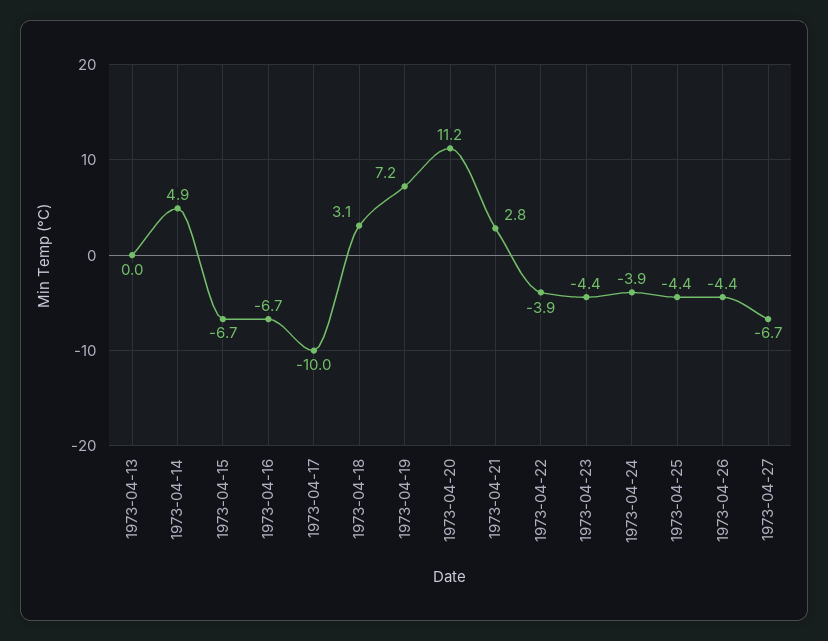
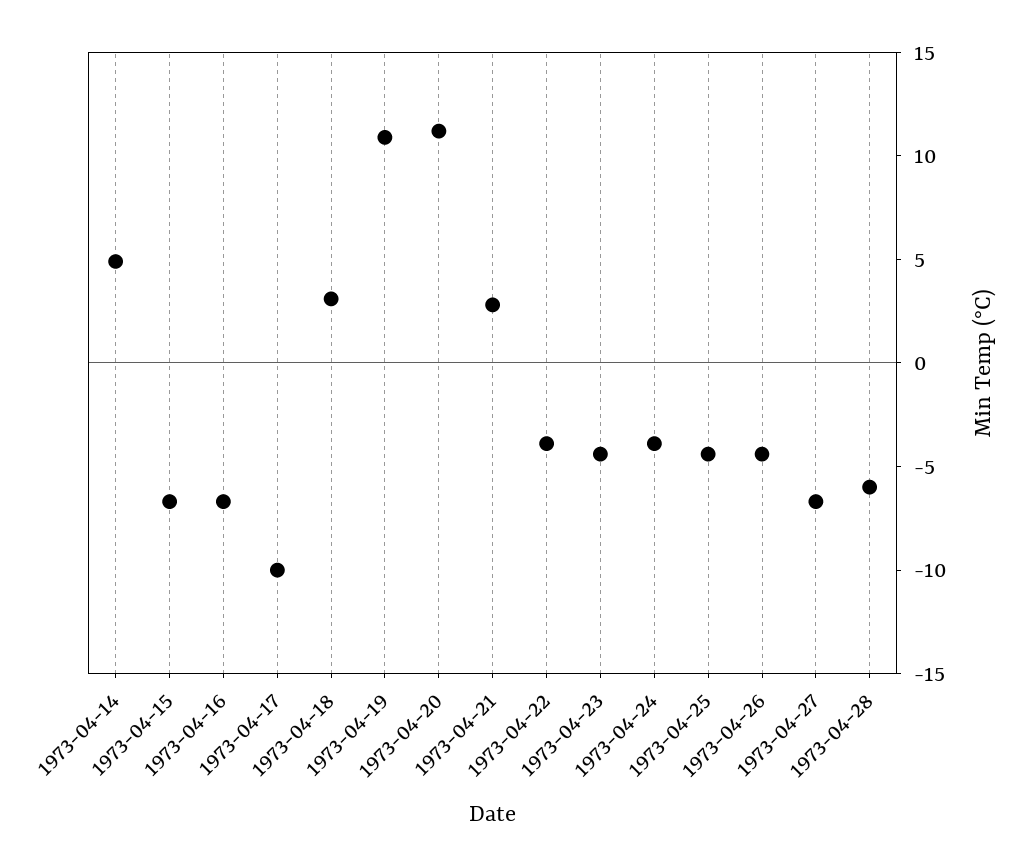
1973-04-13: 0 -> none
1973-04-19: 7.2 -> 11
1973-04-28: none -> -6

